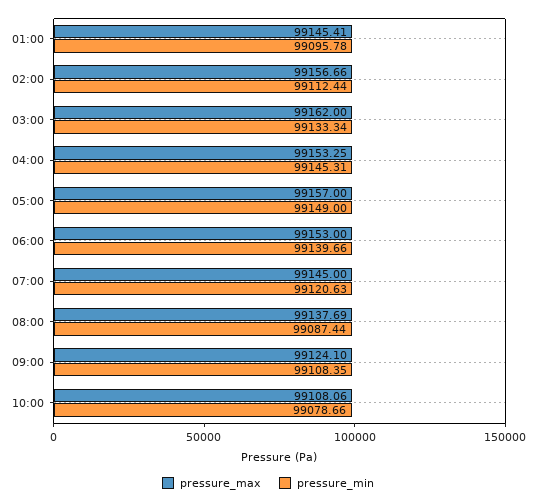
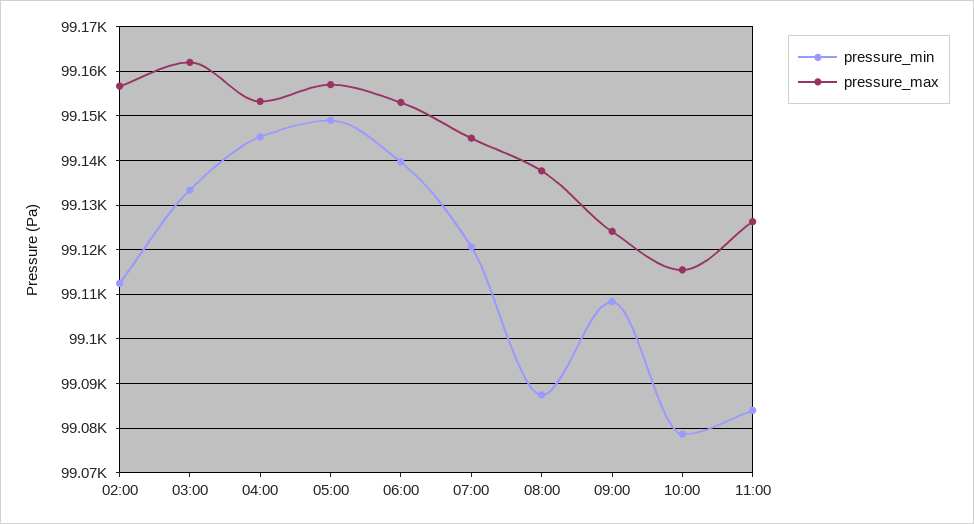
pressure_max, 01:00: 99145.41 -> none
pressure_min, 01:00: 99095.78 -> none
pressure_max, 10:00: 99108.06 -> 99116
pressure_min, 11:00: none -> 99084
pressure_max, 11:00: none -> 99126

